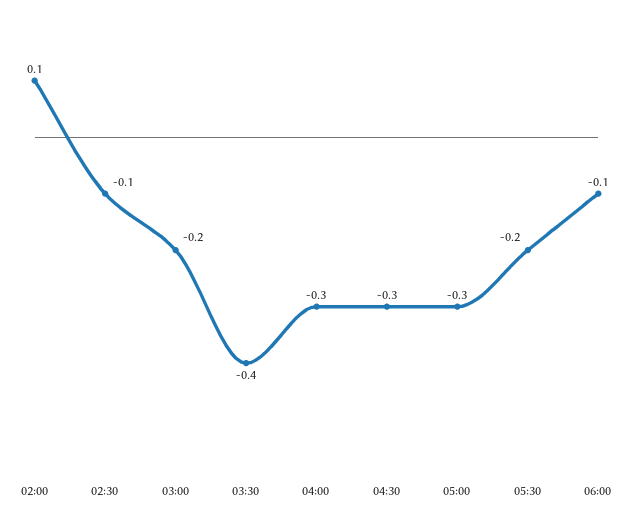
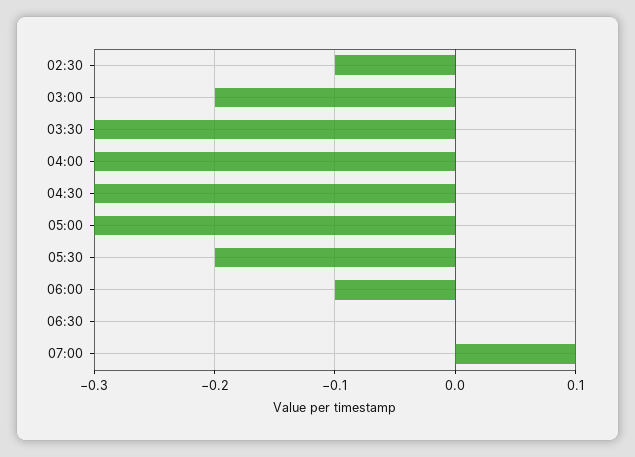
02:00: 0.1 -> none
03:30: -0.4 -> -0.3
06:30: none -> 0
07:00: none -> 0.1

